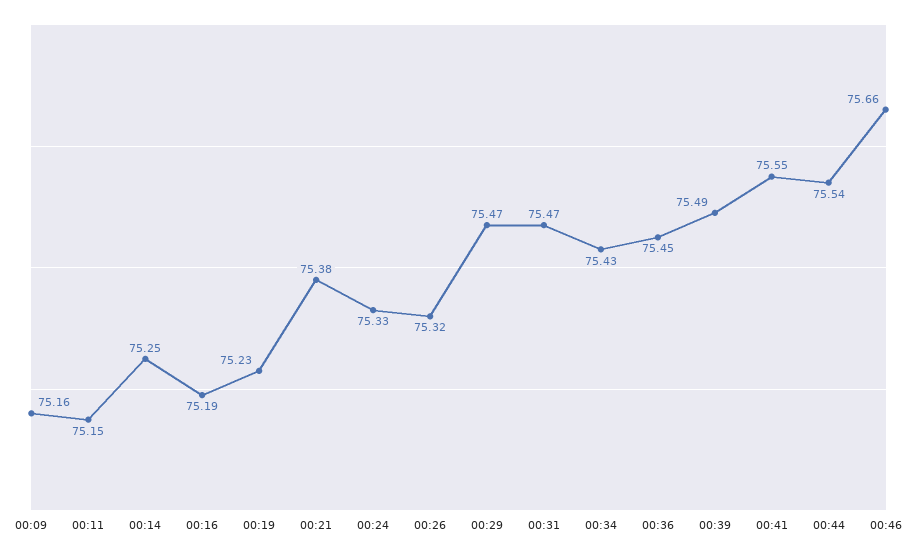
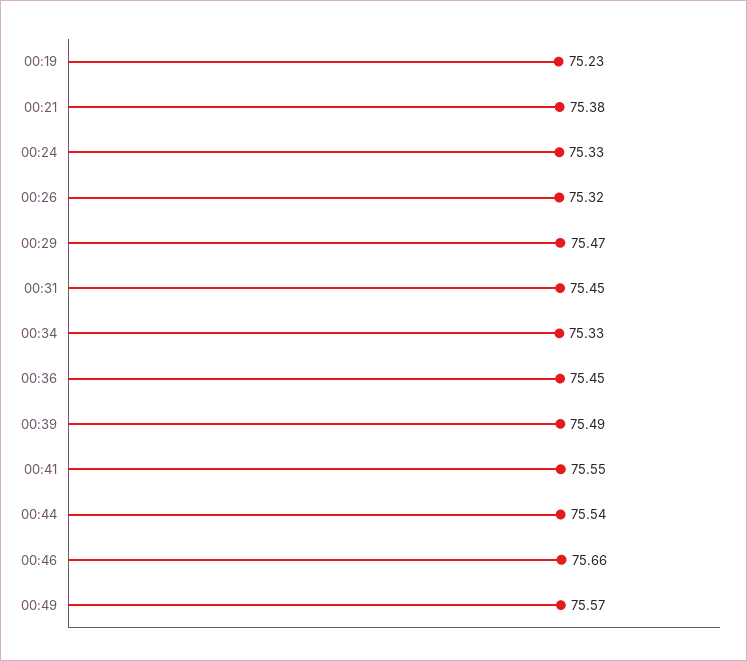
00:09: 75.16 -> none
00:11: 75.15 -> none
00:14: 75.25 -> none
00:16: 75.19 -> none
00:31: 75.47 -> 75.45
00:34: 75.43 -> 75.33
00:49: none -> 75.57

